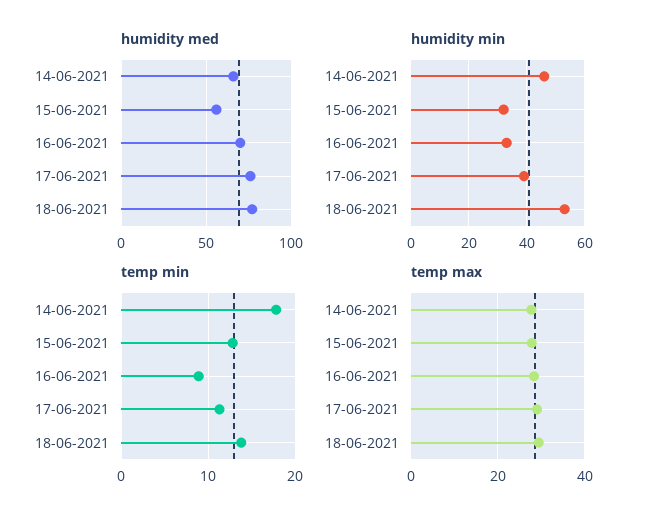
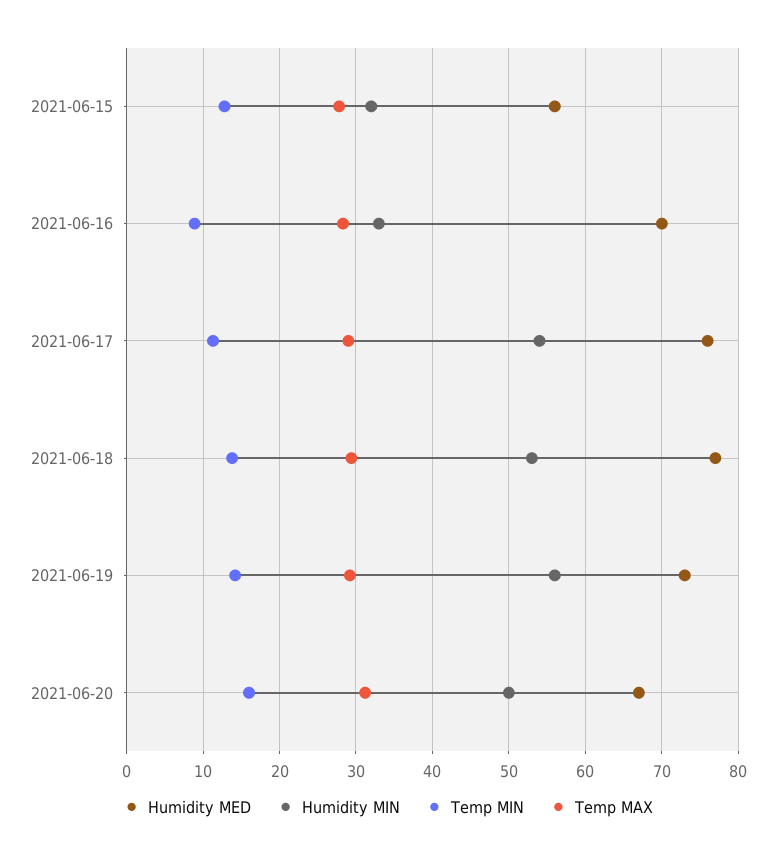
humidity med, 14-06-2021: 65 -> none
humidity min, 14-06-2021: 45 -> none
humidity min, 17-06-2021: 40 -> 54
temp min, 14-06-2021: 18 -> none
temp max, 14-06-2021: 28 -> none
humidity med, 2021-06-19: none -> 73
humidity min, 2021-06-19: none -> 56
temp min, 2021-06-19: none -> 14
temp max, 2021-06-19: none -> 29
humidity med, 2021-06-20: none -> 67
humidity min, 2021-06-20: none -> 50
temp min, 2021-06-20: none -> 16
temp max, 2021-06-20: none -> 31

